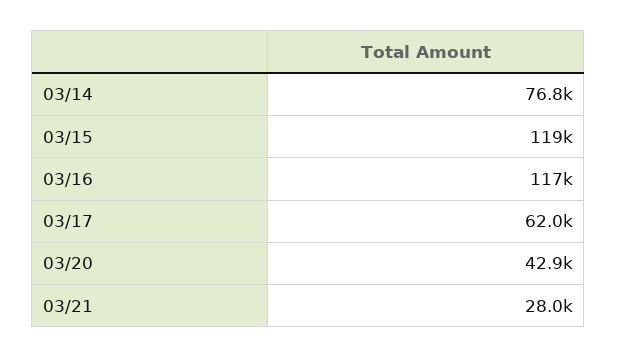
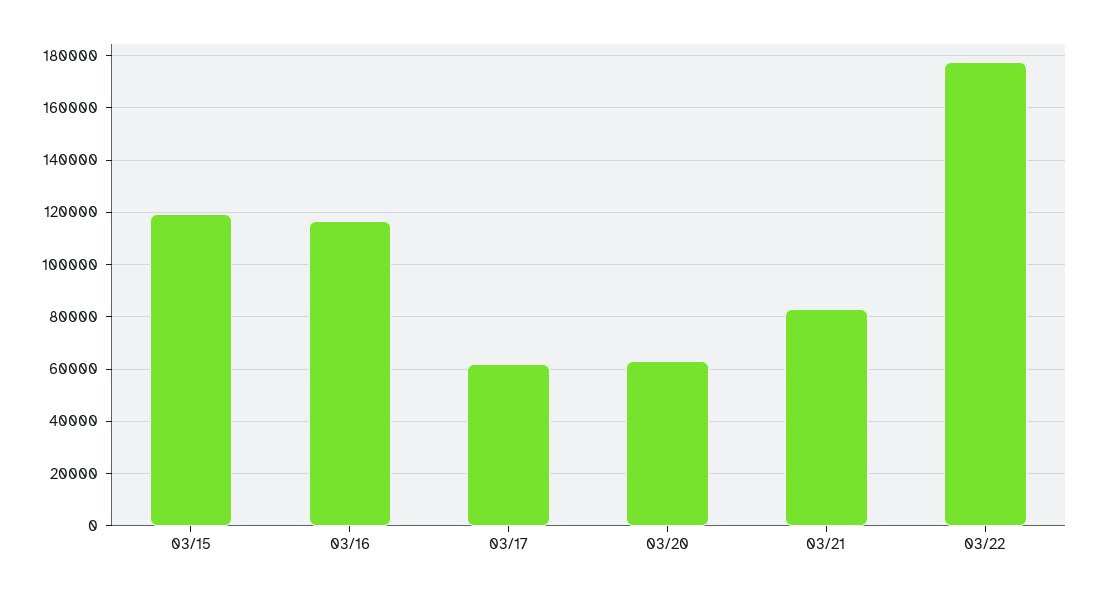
03/14: 76800 -> none
03/20: 42900 -> 62500
03/21: 28000 -> 82500
03/22: none -> 177500

